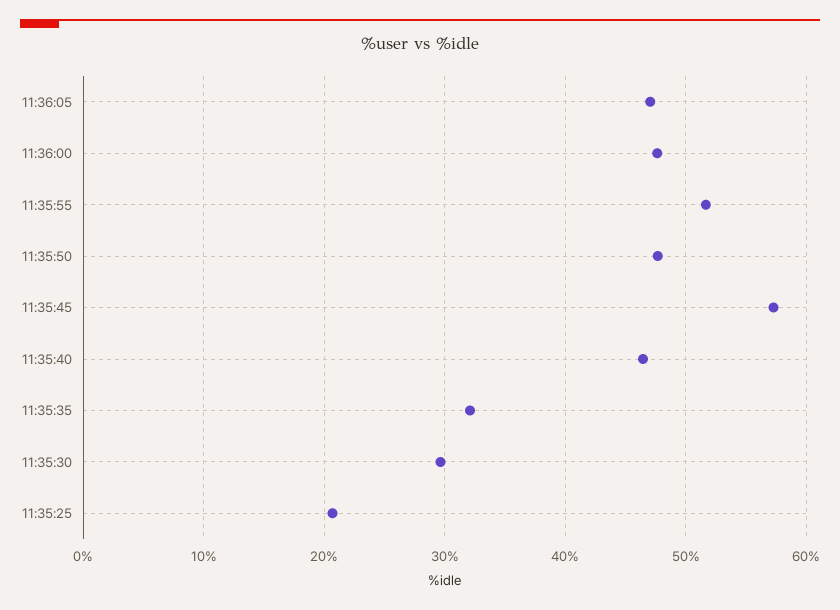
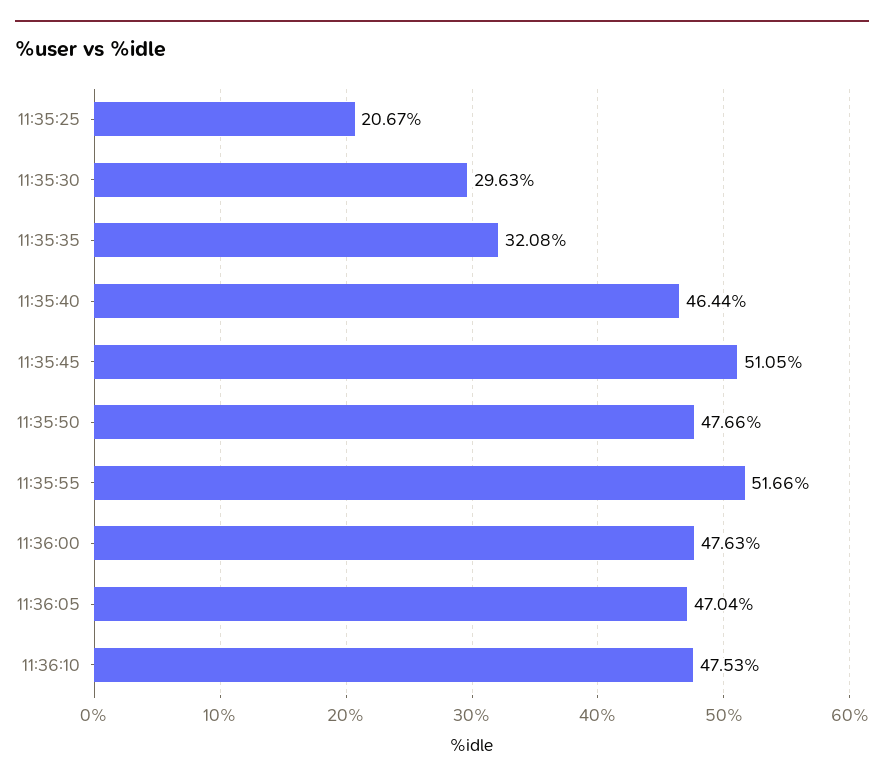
11:35:45: 57 -> 51.05
11:36:10: none -> 47.53

